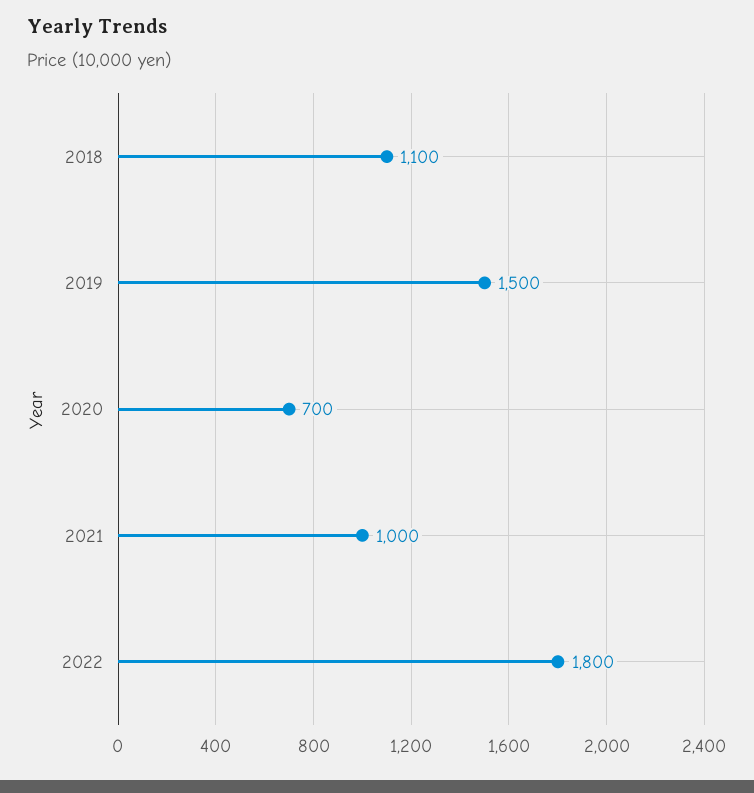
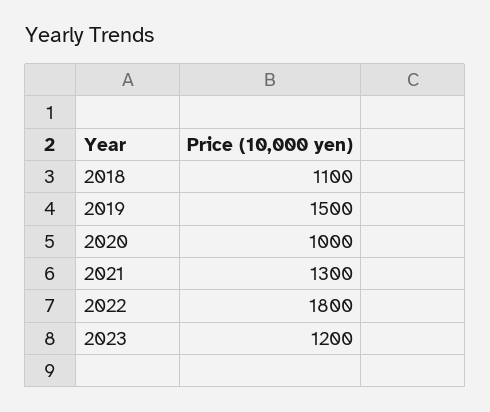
2020: 700 -> 1000
2021: 1000 -> 1300
2023: none -> 1200

